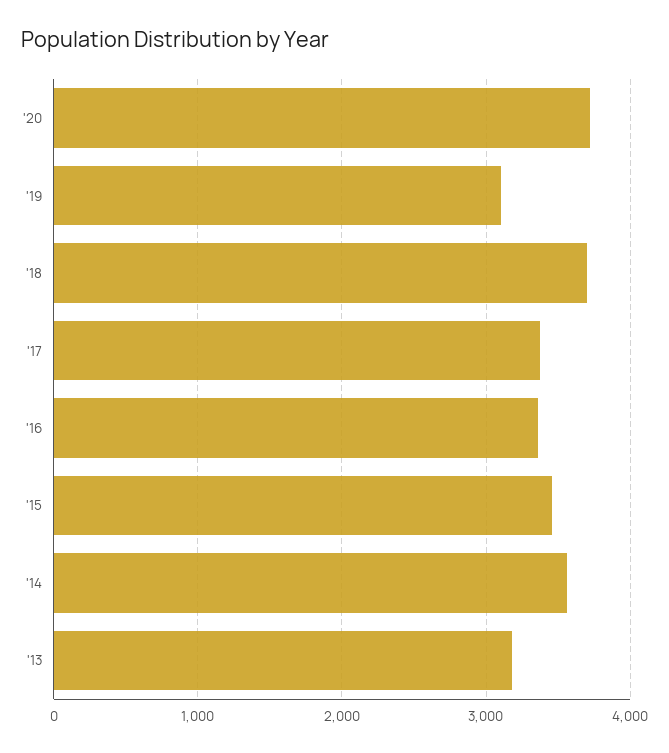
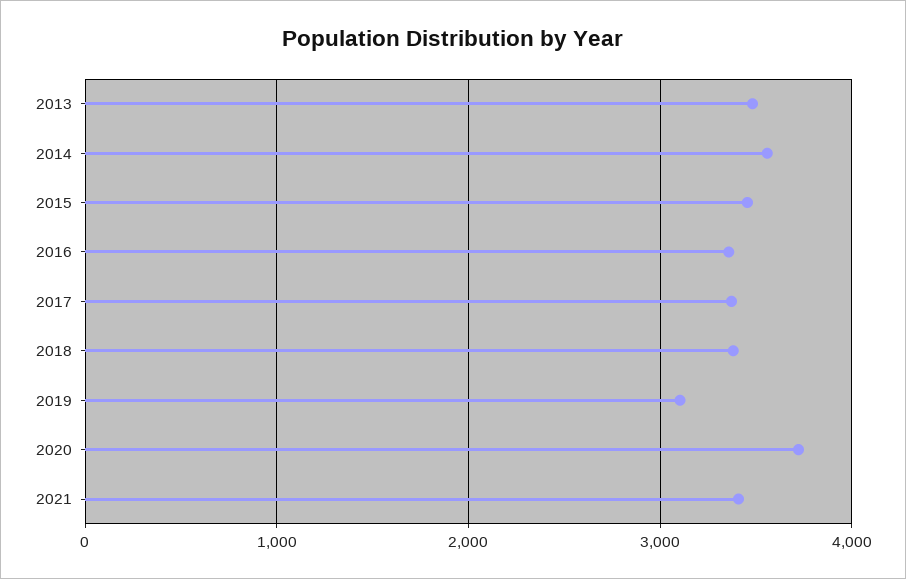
'18: 3700 -> 3400
'13: 3200 -> 3500
2021: none -> 3400

